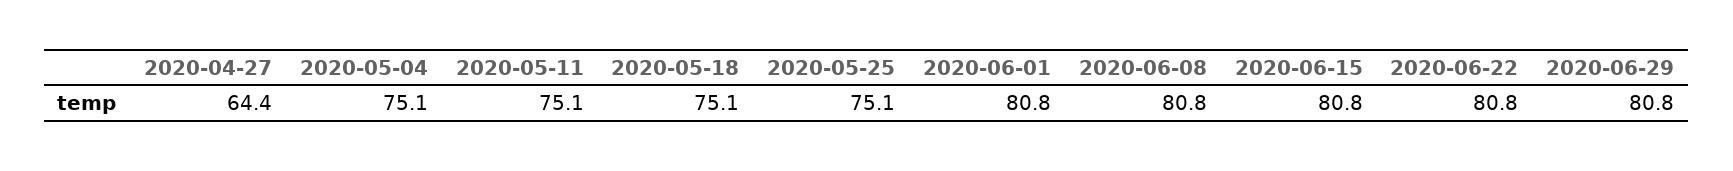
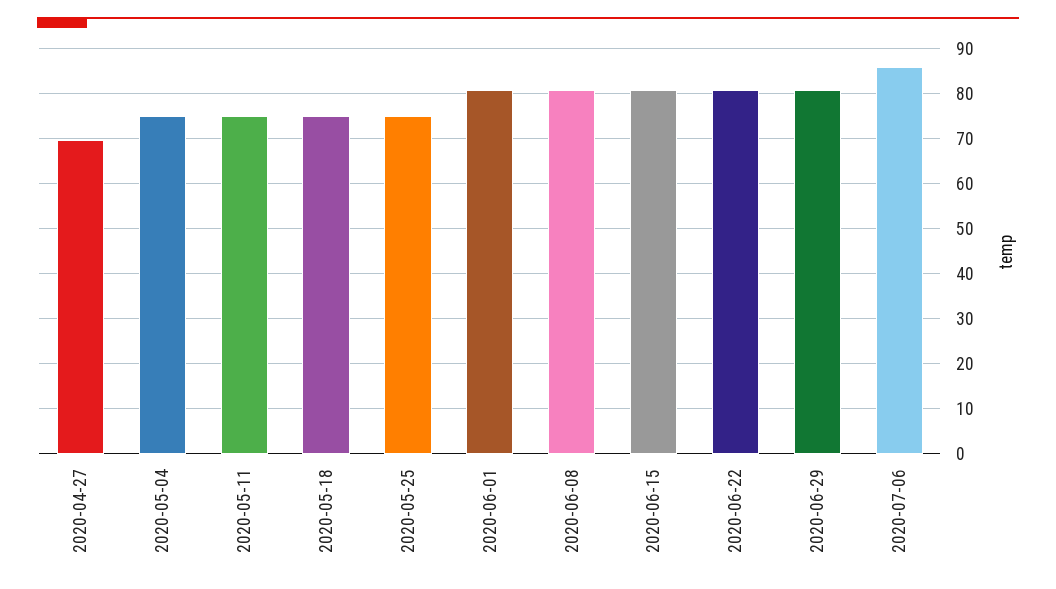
2020-04-27: 64.4 -> 70
2020-07-06: none -> 86

